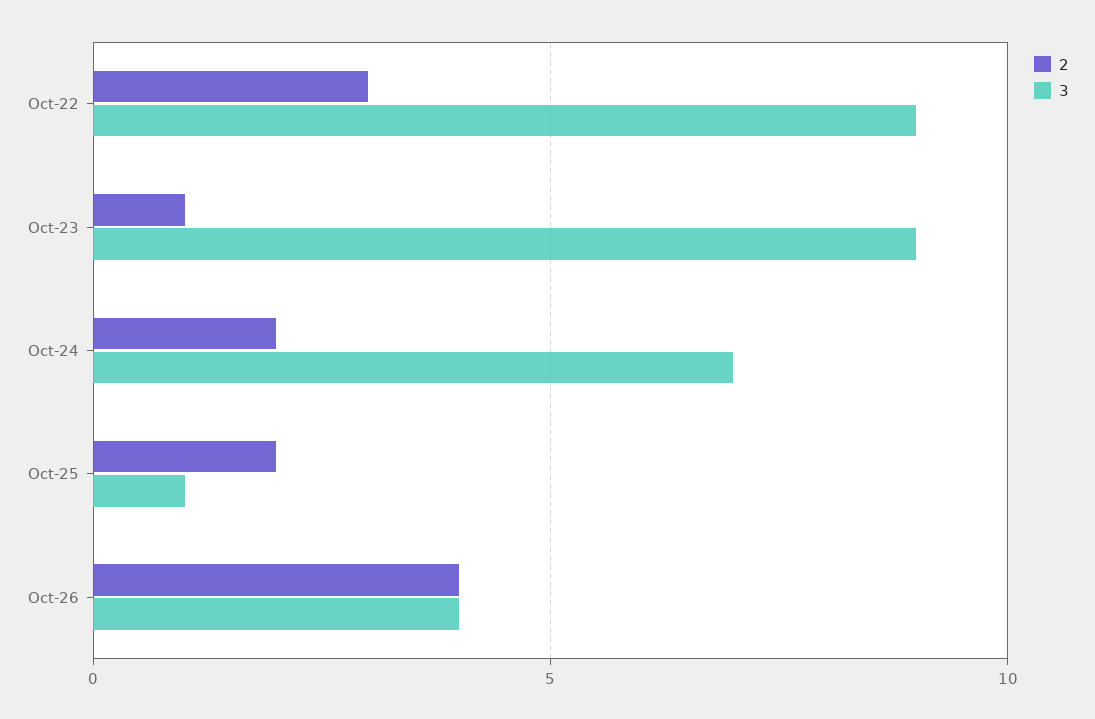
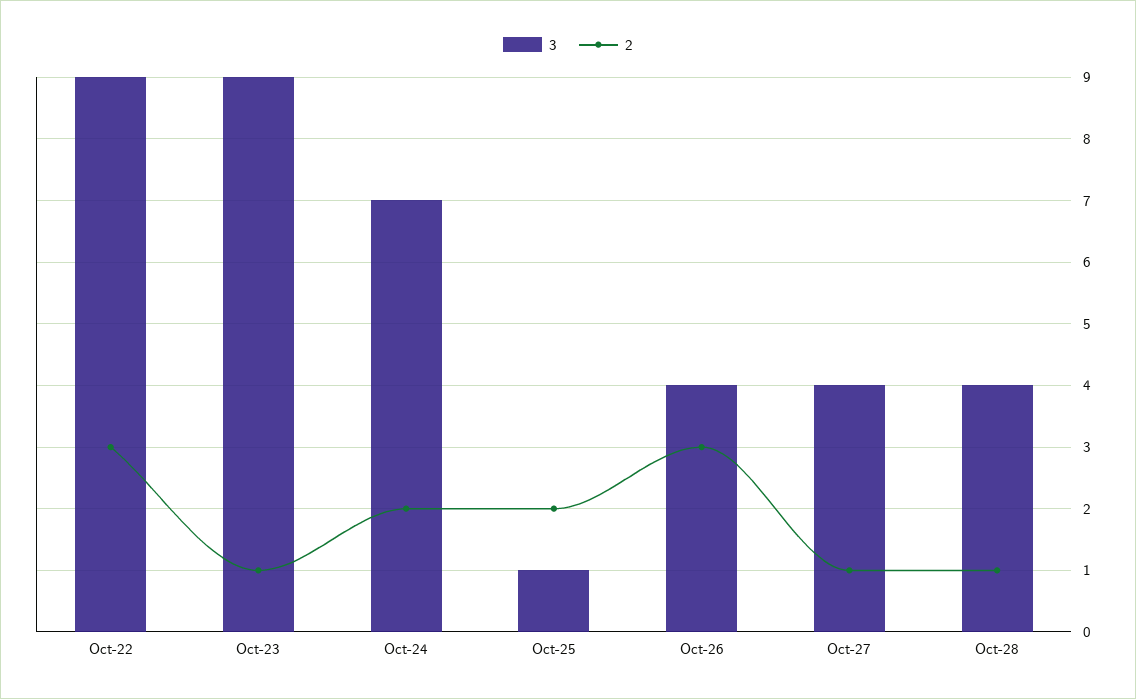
2, Oct-26: 4 -> 3
3, Oct-27: none -> 4
2, Oct-27: none -> 1
3, Oct-28: none -> 4
2, Oct-28: none -> 1

